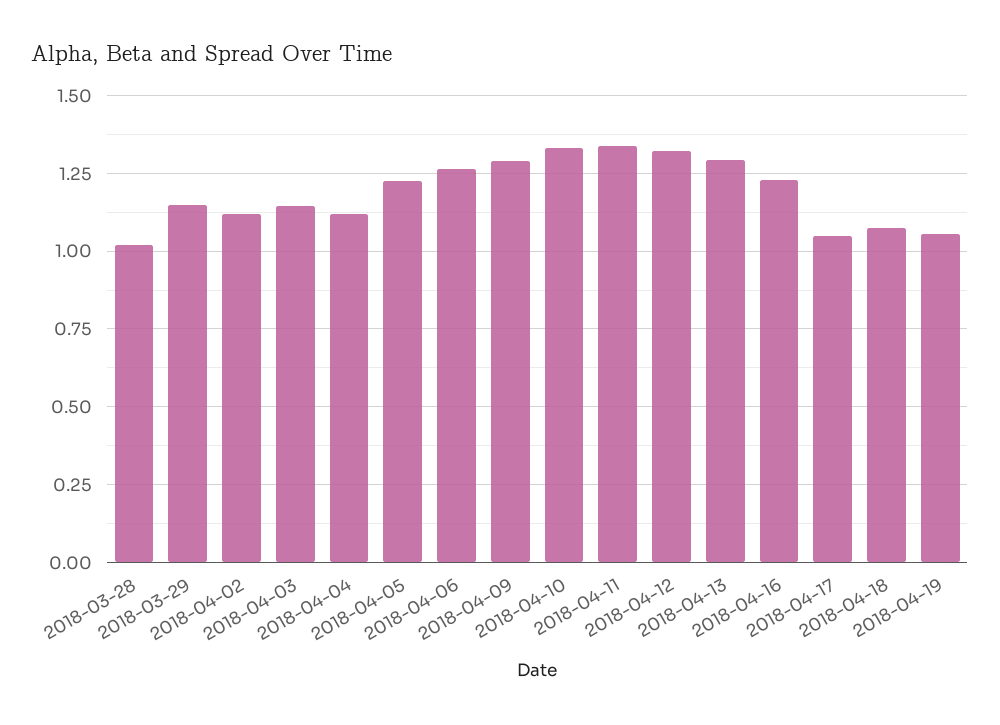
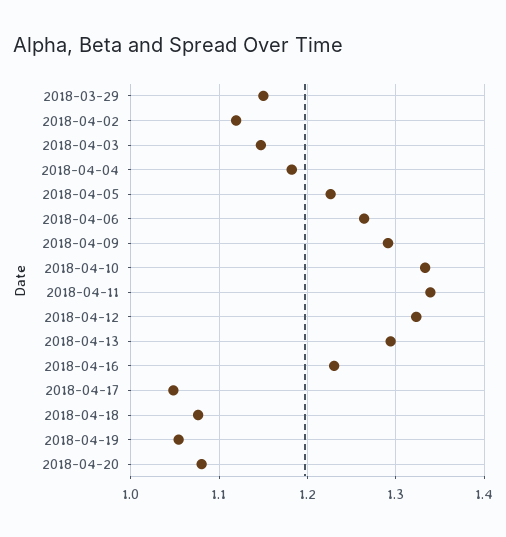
2018-03-28: 1.025 -> none
2018-04-04: 1.125 -> 1.18
2018-04-20: none -> 1.08

